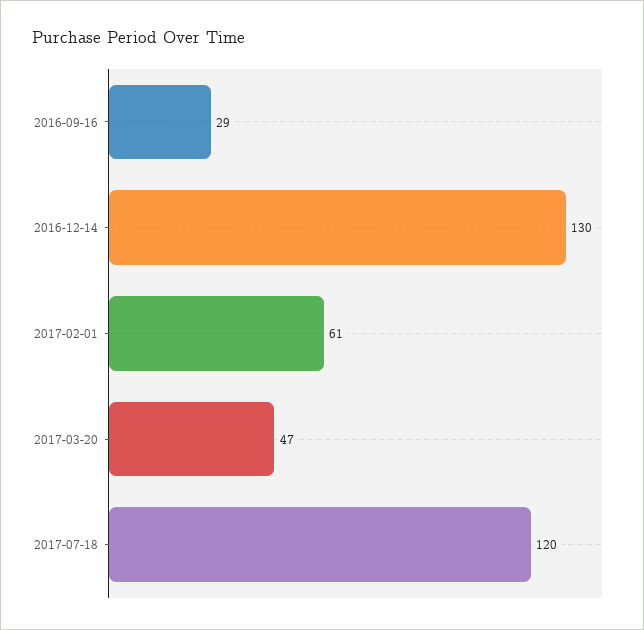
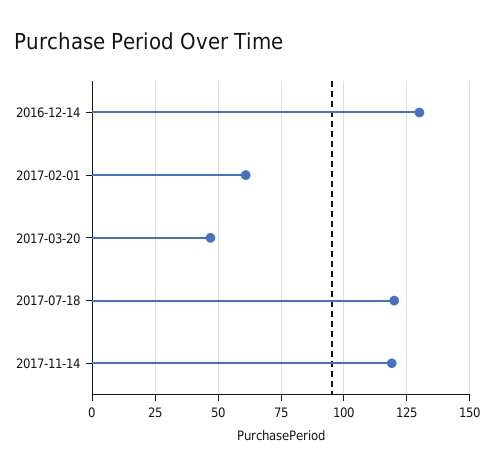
2016-09-16: 29 -> none
2017-11-14: none -> 120

